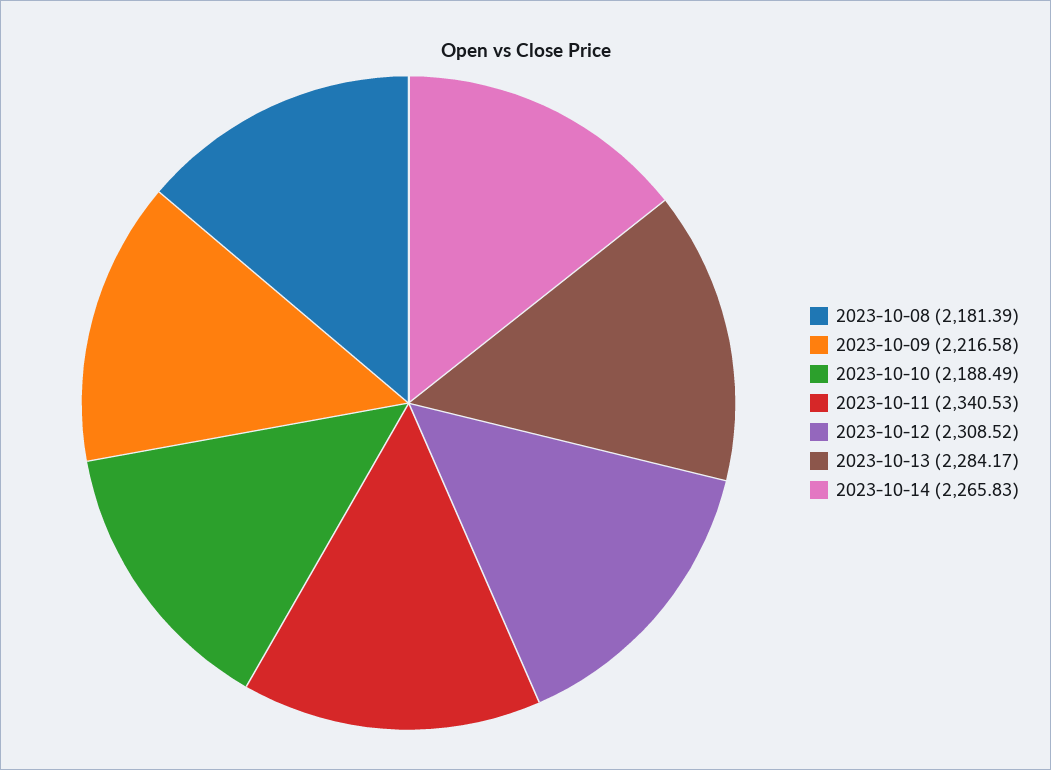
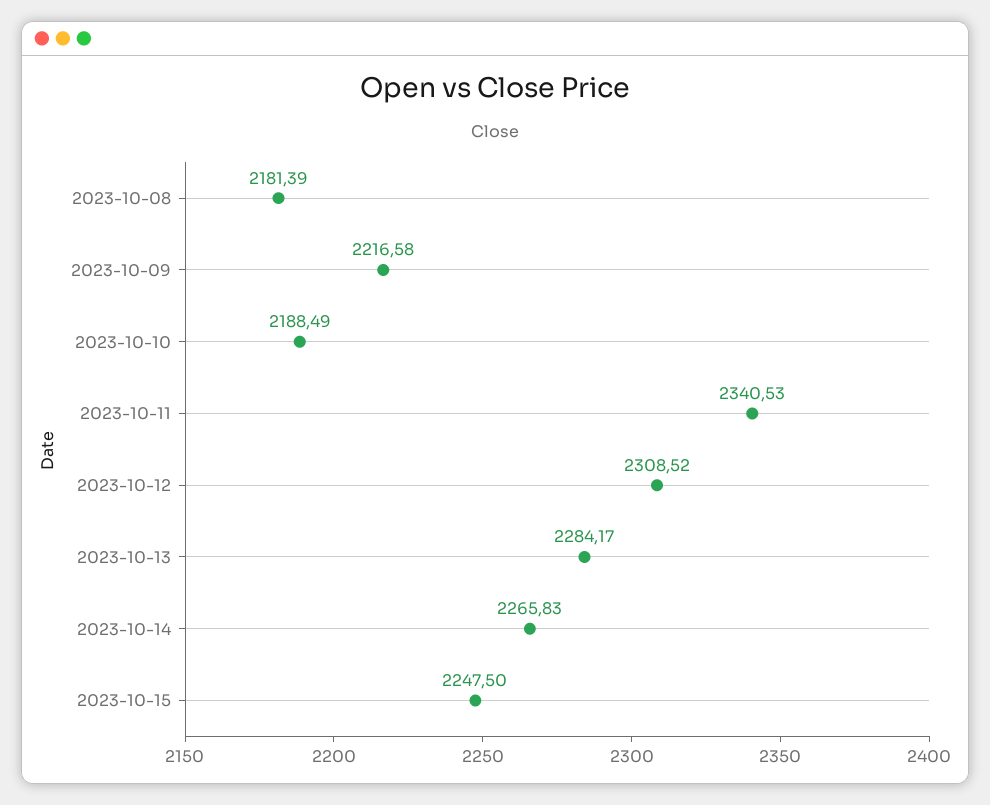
2023-10-15: none -> 2247.5

